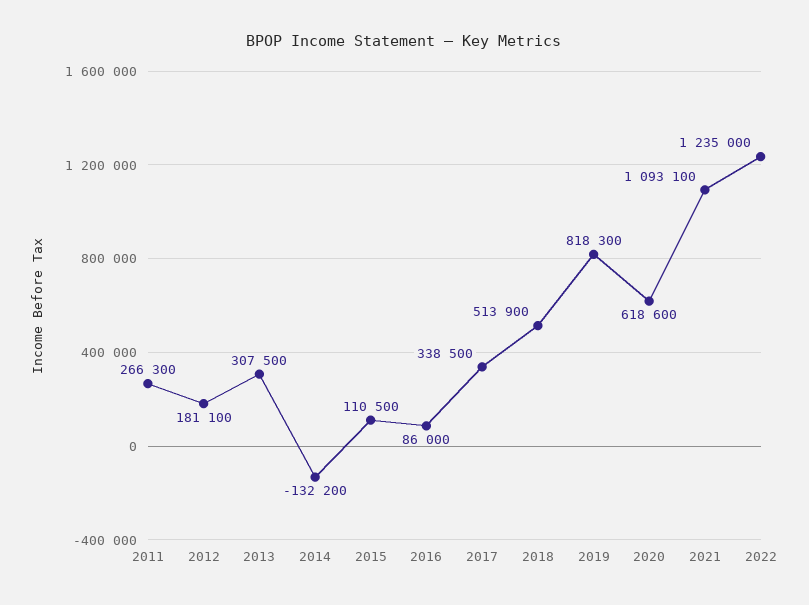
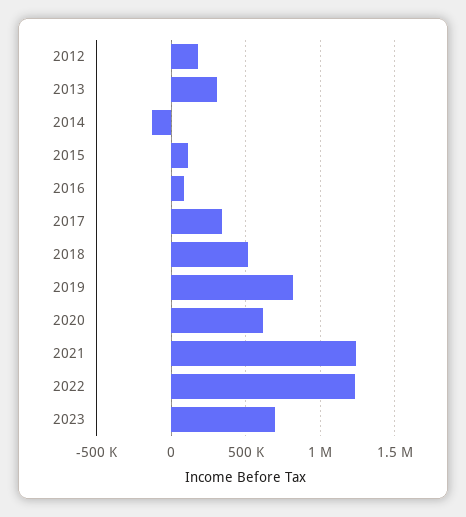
2011: 266300 -> none
2021: 1093100 -> 1250000
2023: none -> 700000

